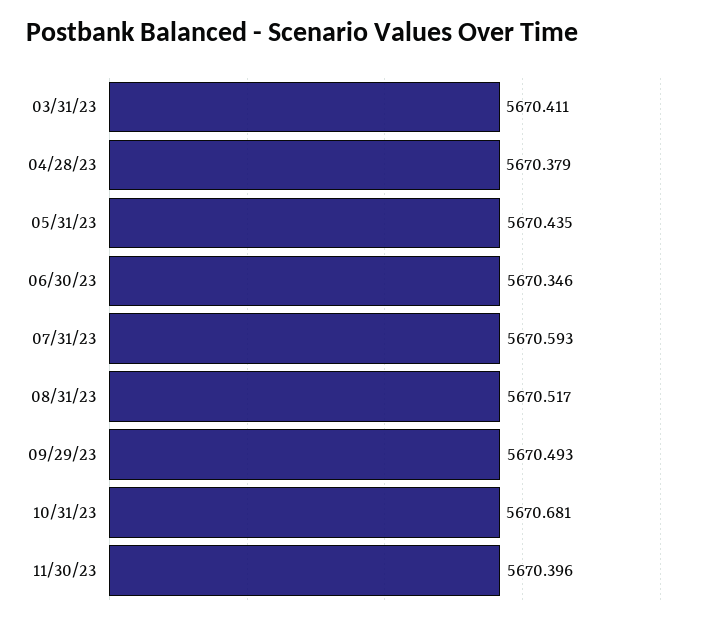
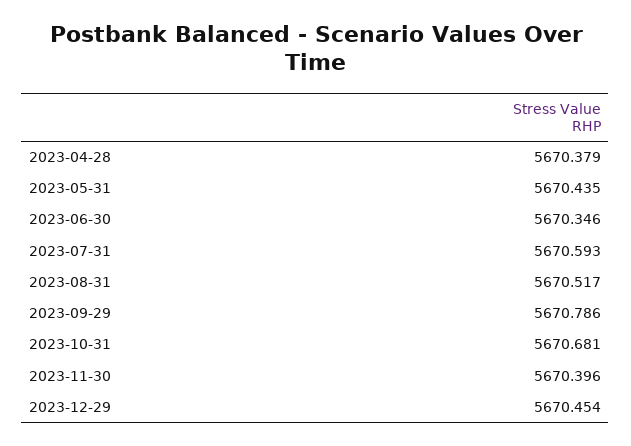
03/31/23: 5670.411 -> none
09/29/23: 5670.493 -> 5670.786
2023-12-29: none -> 5670.454

